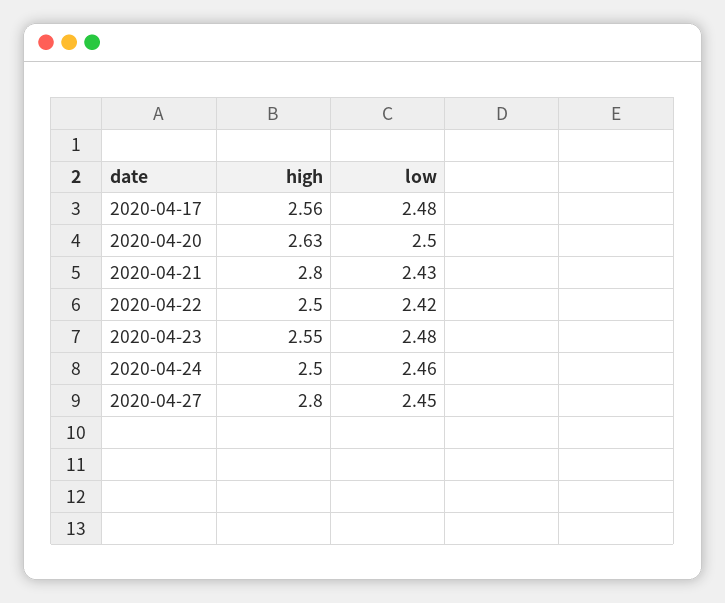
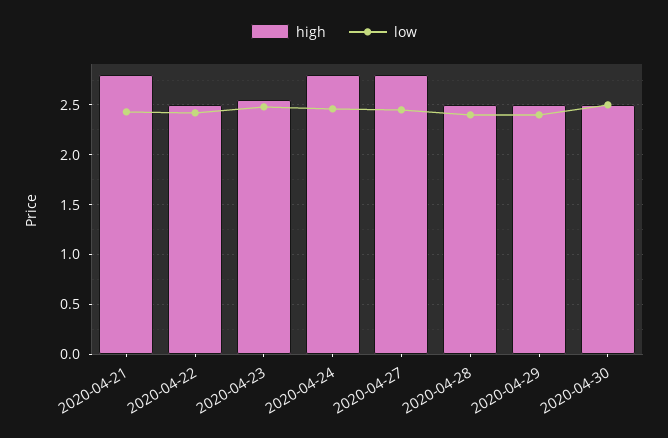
high, 2020-04-17: 2.56 -> none
low, 2020-04-17: 2.48 -> none
high, 2020-04-20: 2.63 -> none
low, 2020-04-20: 2.5 -> none
high, 2020-04-24: 2.5 -> 2.8
high, 2020-04-28: none -> 2.5
low, 2020-04-28: none -> 2.4
high, 2020-04-29: none -> 2.5
low, 2020-04-29: none -> 2.4
high, 2020-04-30: none -> 2.5
low, 2020-04-30: none -> 2.5

